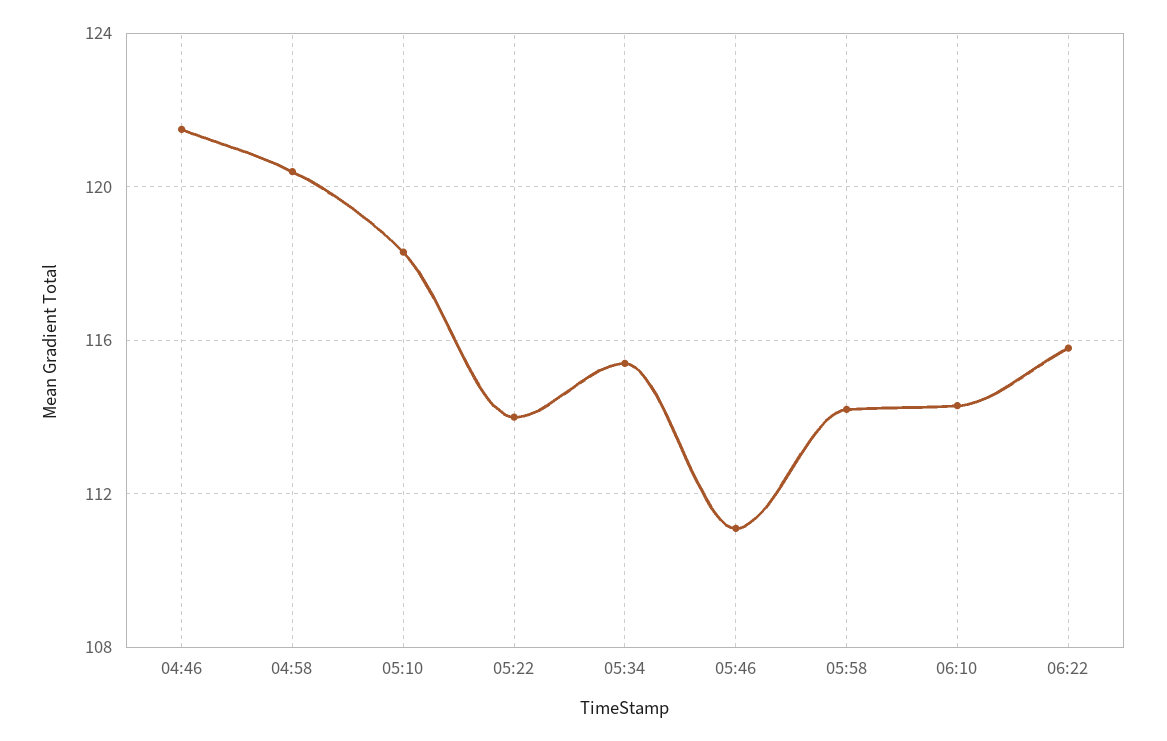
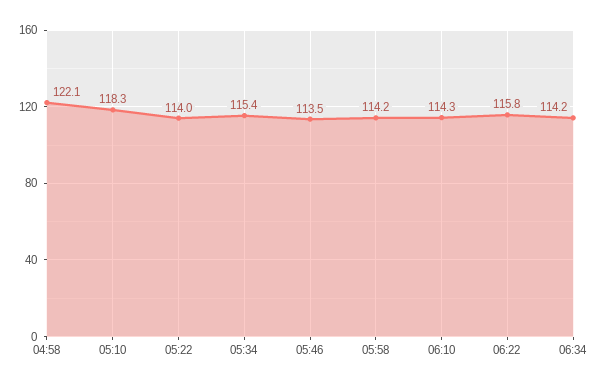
04:46: 121.5 -> none
04:58: 120.5 -> 122.1
05:46: 111 -> 113.5
06:34: none -> 114.2

